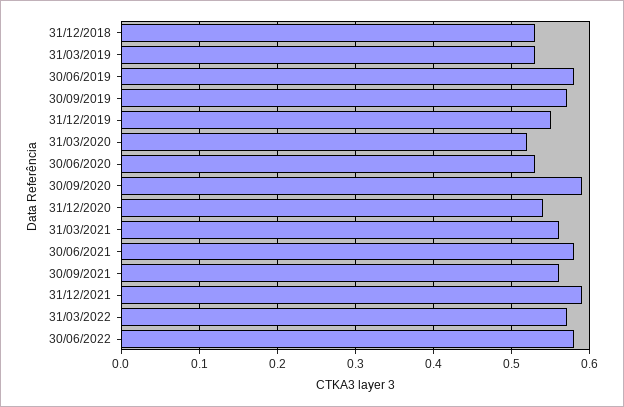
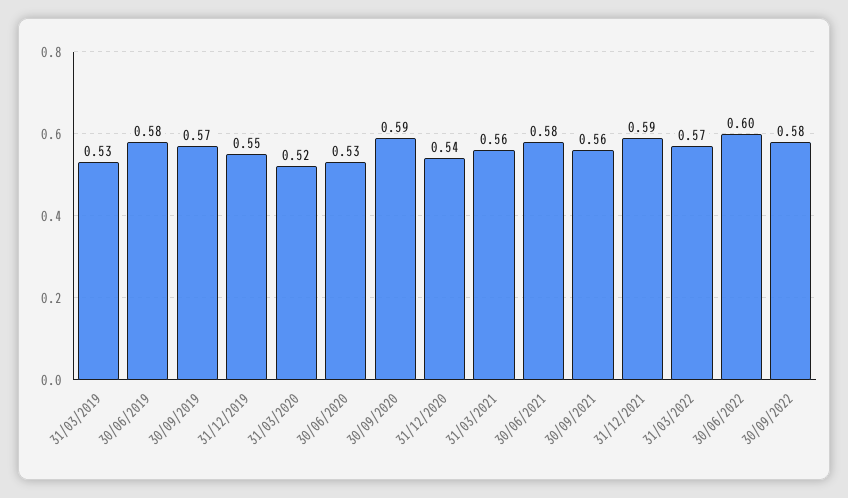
31/12/2018: 0.53 -> none
30/06/2022: 0.58 -> 0.6
30/09/2022: none -> 0.58

